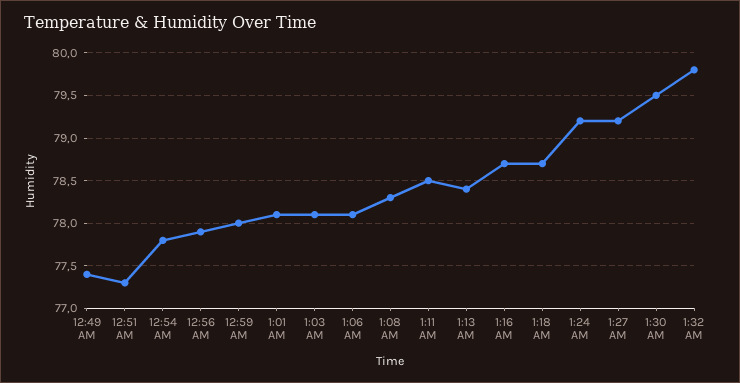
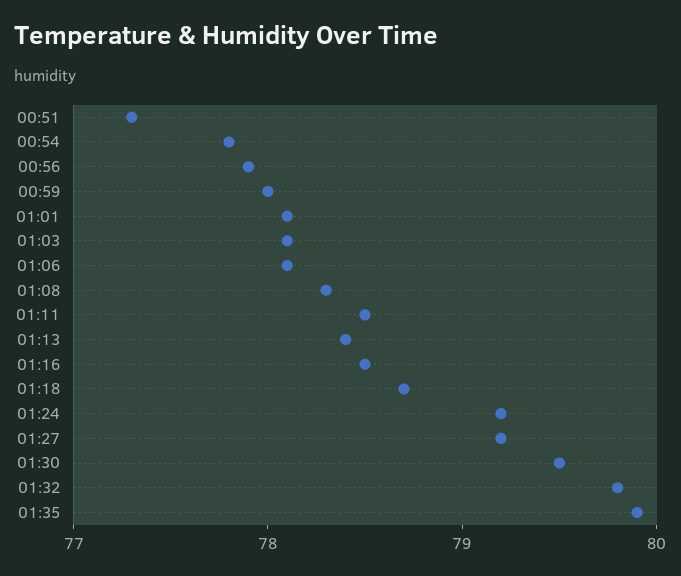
12:49 AM: 77.4 -> none
1:16 AM: 78.7 -> 78.5
01:35: none -> 79.9

